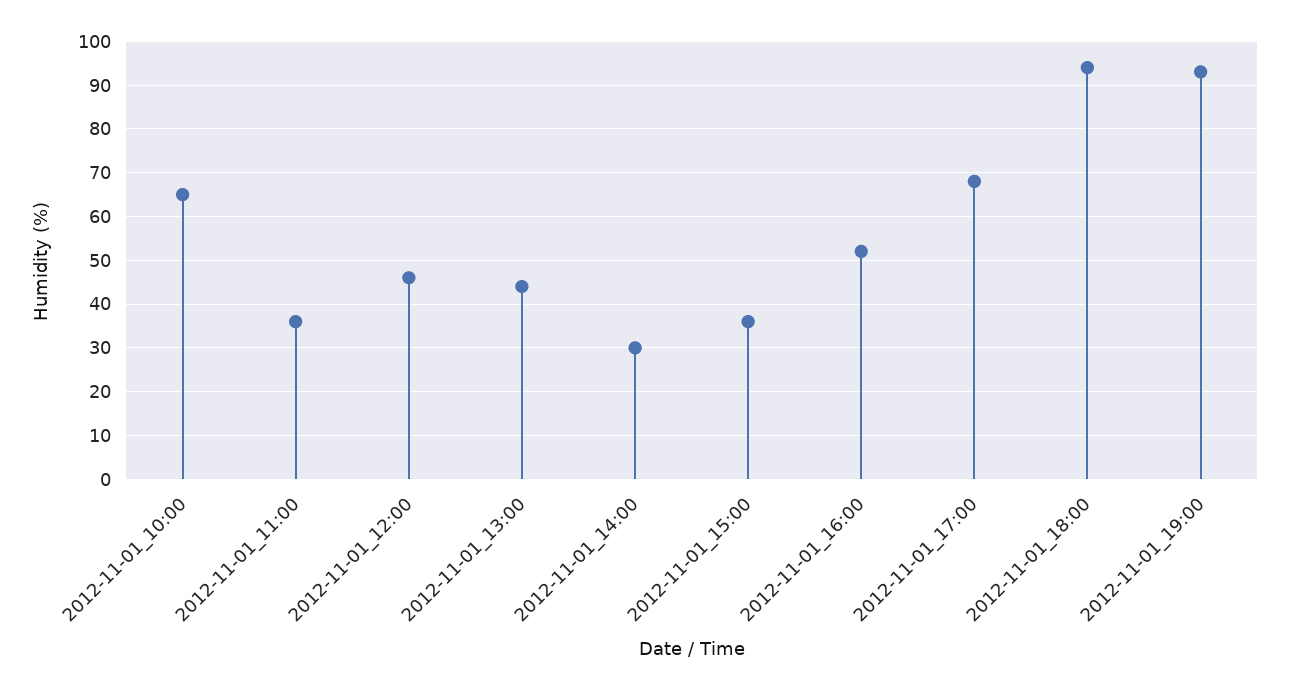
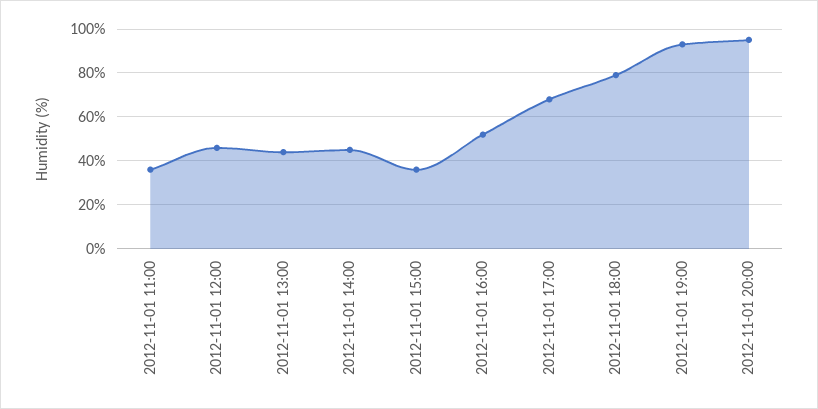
2012-11-01_10:00: 65 -> none
2012-11-01_14:00: 30 -> 45
2012-11-01_18:00: 95 -> 80
2012-11-01 20:00: none -> 95

